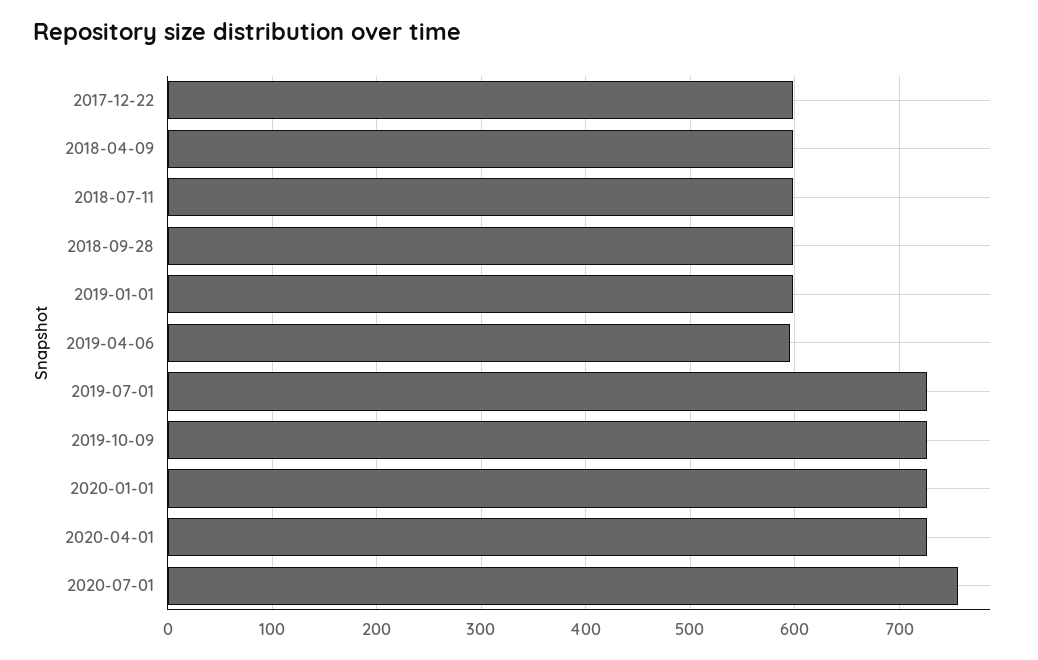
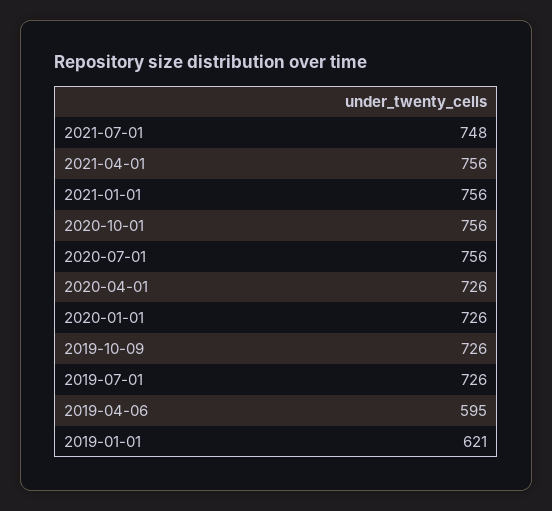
2017-12-22: 600 -> none
2018-04-09: 600 -> none
2018-07-11: 600 -> none
2018-09-28: 600 -> none
2019-01-01: 600 -> 621
2021-07-01: none -> 748
2021-04-01: none -> 756
2021-01-01: none -> 756
2020-10-01: none -> 756

